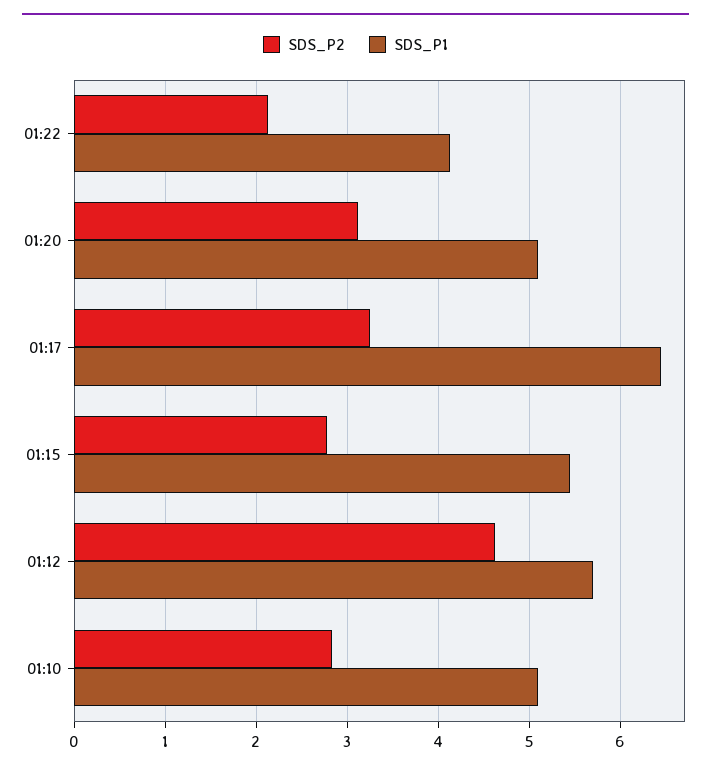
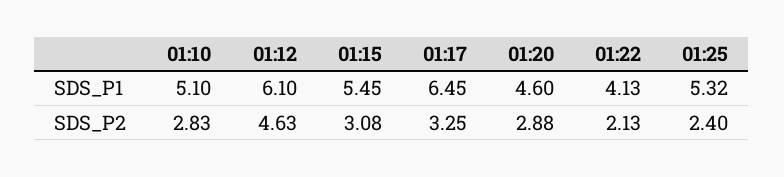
SDS_P2, 01:20: 3.1 -> 2.88
SDS_P1, 01:20: 5.1 -> 4.6
SDS_P2, 01:15: 2.8 -> 3.08
SDS_P1, 01:12: 5.7 -> 6.1
SDS_P1, 01:25: none -> 5.32
SDS_P2, 01:25: none -> 2.4

